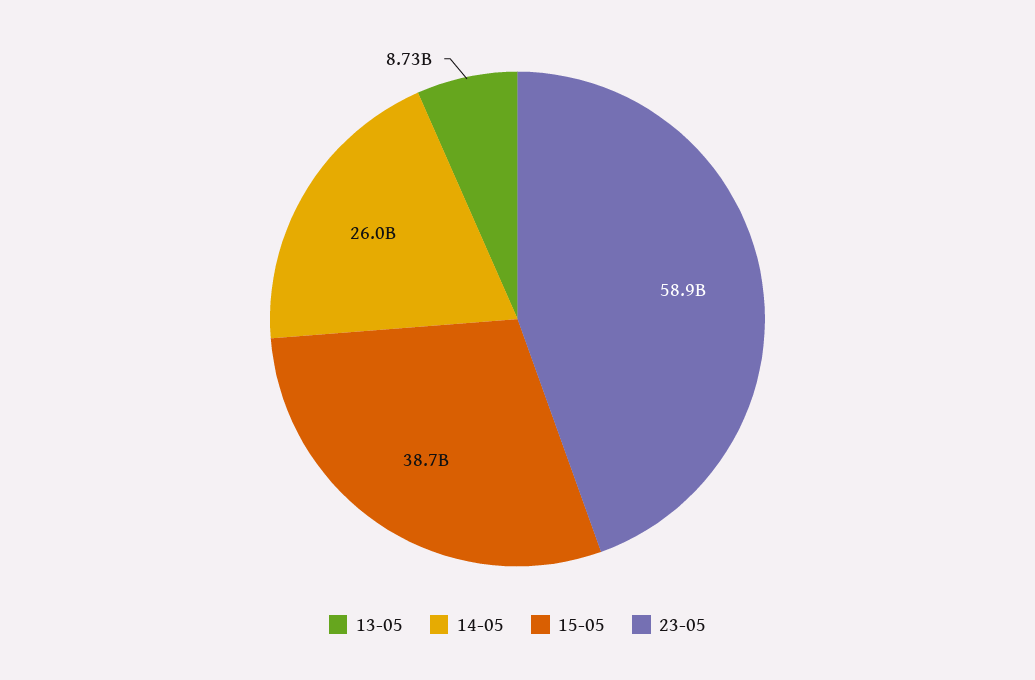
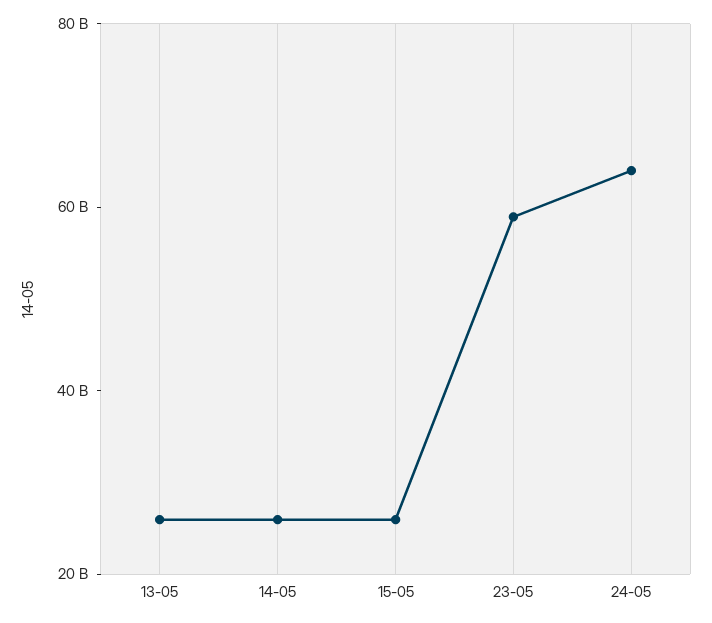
13-05: 8730000000 -> 25000000000
15-05: 38700000000 -> 25000000000
24-05: none -> 65000000000

